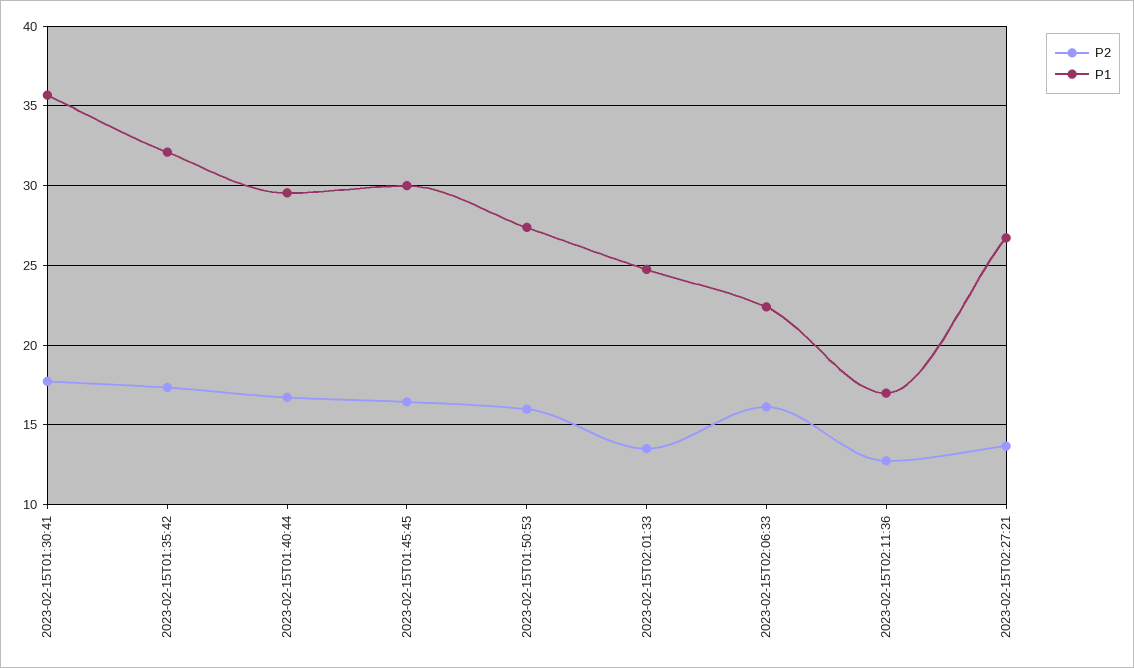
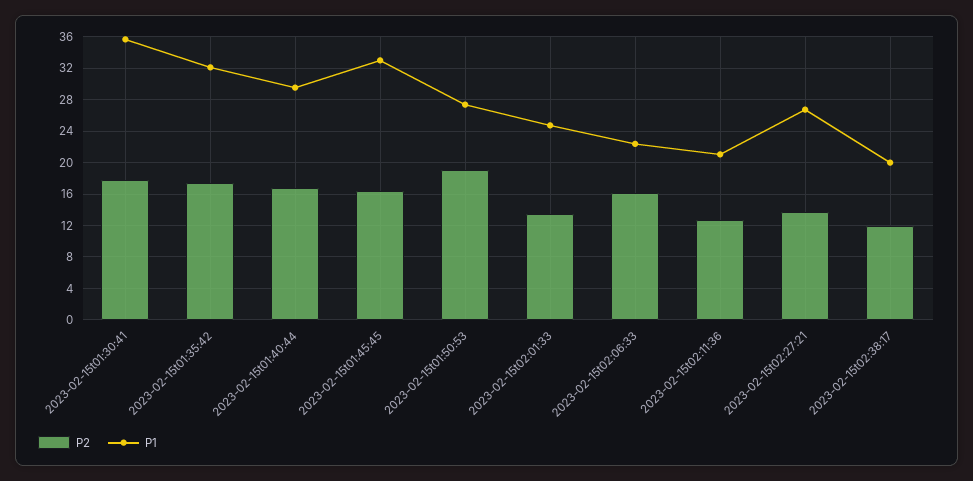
P1, 2023-02-15T01:45:45: 30 -> 33
P2, 2023-02-15T01:50:53: 16 -> 19
P1, 2023-02-15T02:11:36: 17 -> 21
P2, 2023-02-15t02:38:17: none -> 12
P1, 2023-02-15t02:38:17: none -> 20

